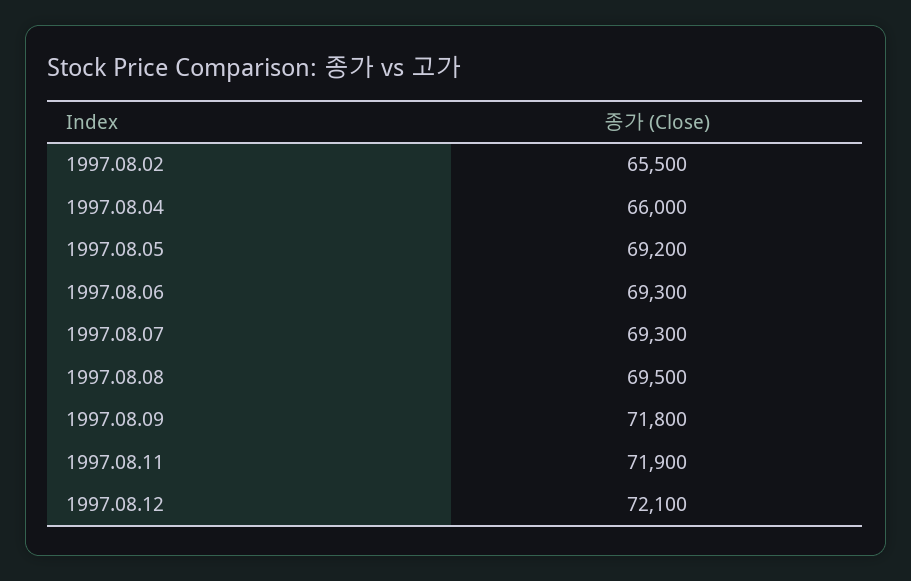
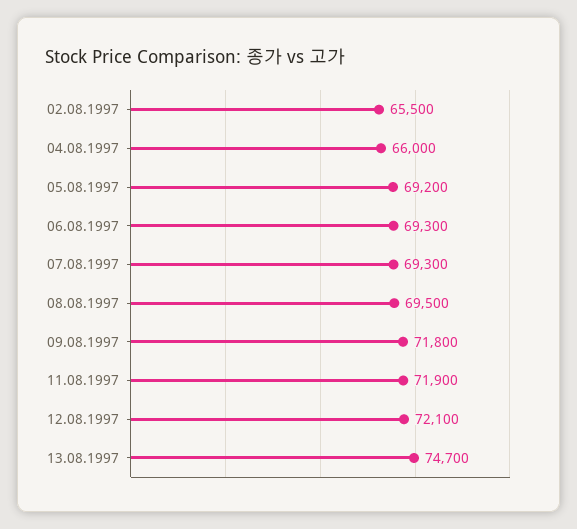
13.08.1997: none -> 74700

